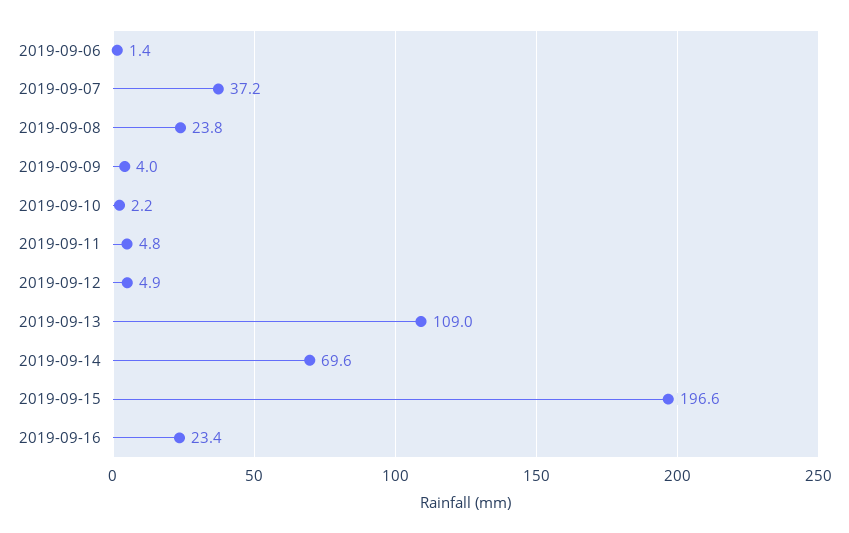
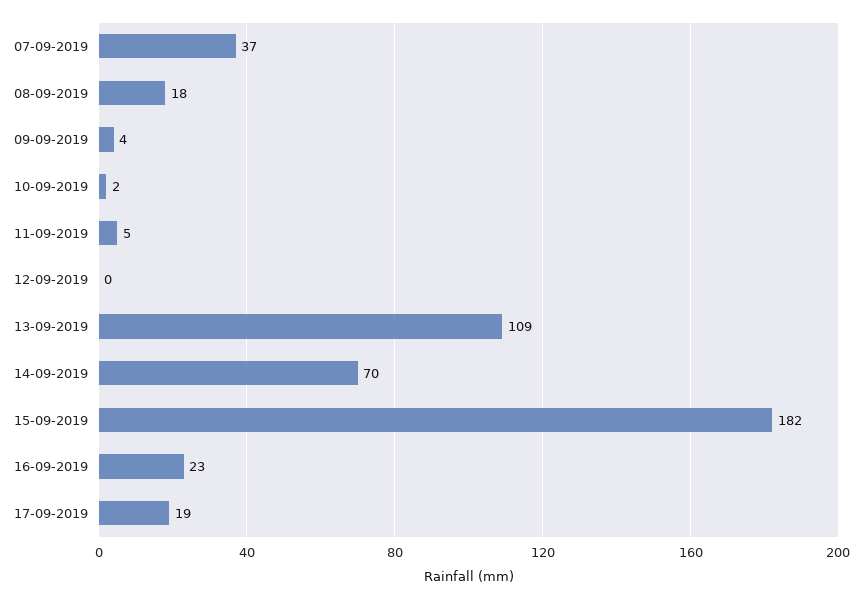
2019-09-06: 1.4 -> none
2019-09-08: 23.8 -> 18
2019-09-12: 4.9 -> 0
2019-09-15: 196.6 -> 182
17-09-2019: none -> 19

